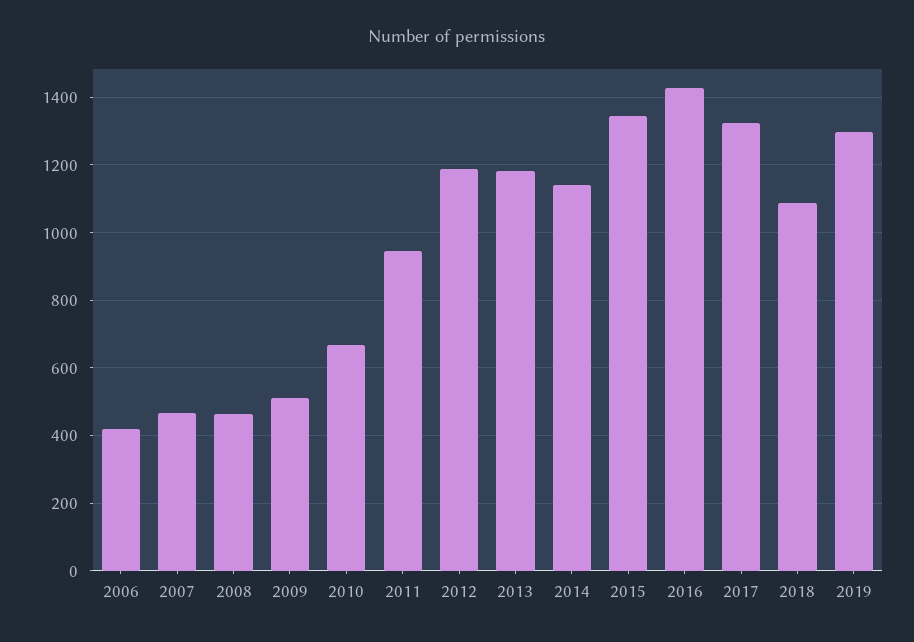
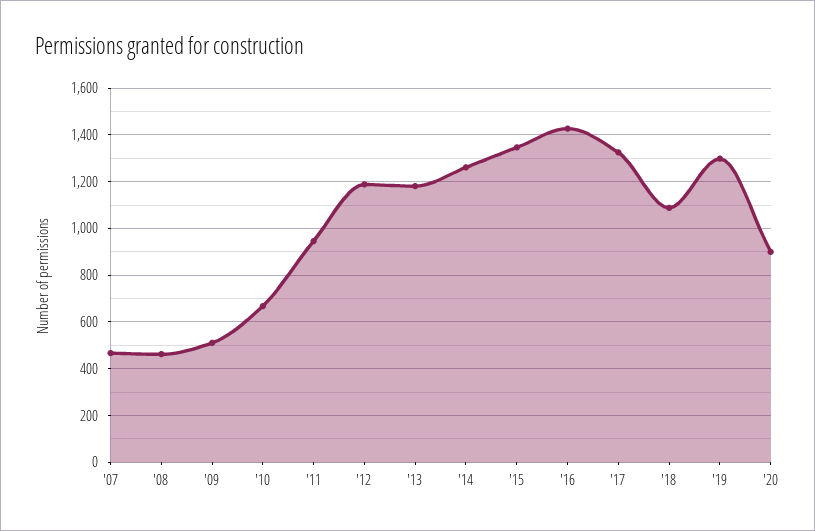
2006: 420 -> none
2014: 1140 -> 1250
'20: none -> 900

